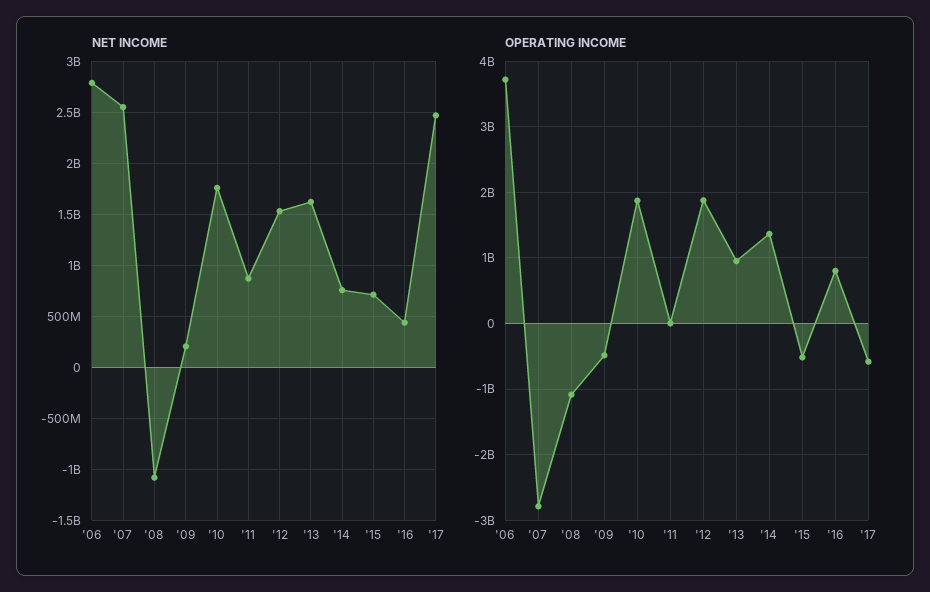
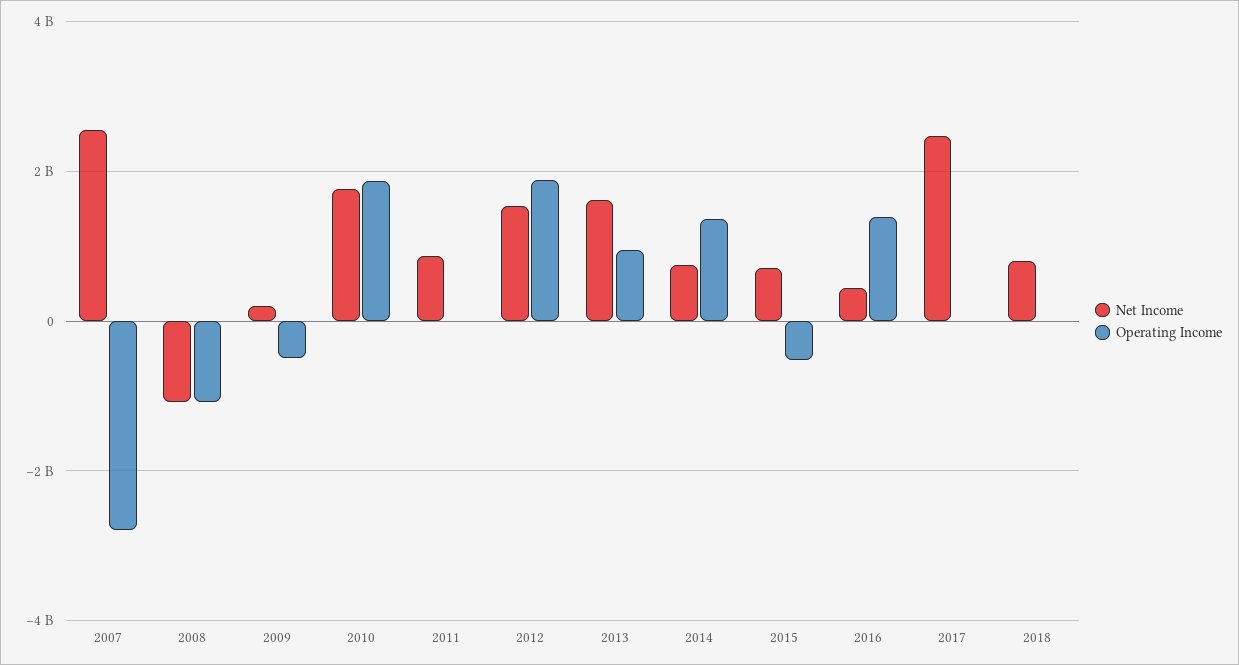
NET INCOME, '06: 2800000000 -> none
OPERATING INCOME, '06: 3700000000 -> none
OPERATING INCOME, '16: 800000000 -> 1400000000
OPERATING INCOME, '17: -600000000 -> 0
NET INCOME, 2018: none -> 800000000
OPERATING INCOME, 2018: none -> 0

